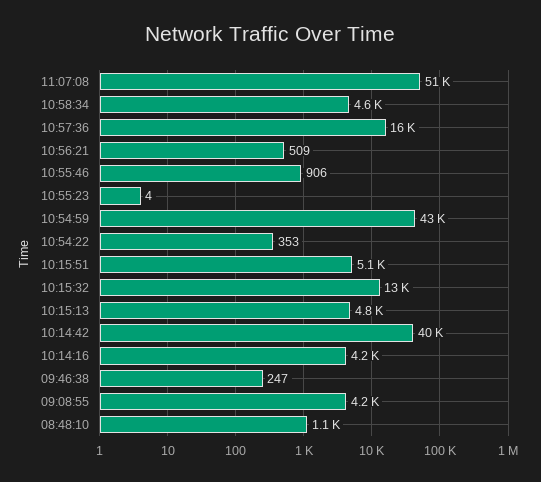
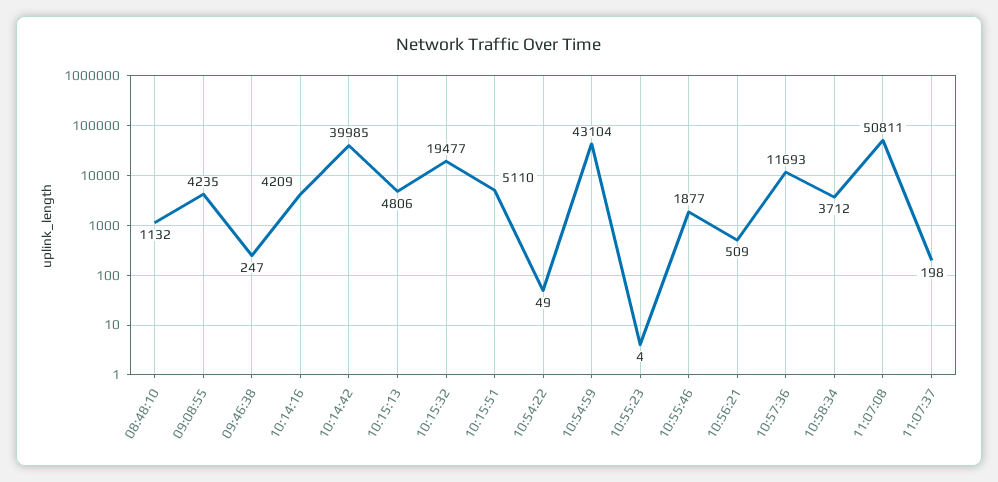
10:58:34: 4600 -> 3712
10:57:36: 16000 -> 11693
10:55:46: 906 -> 1877
10:54:22: 353 -> 49
10:15:32: 13000 -> 19477
11:07:37: none -> 198

